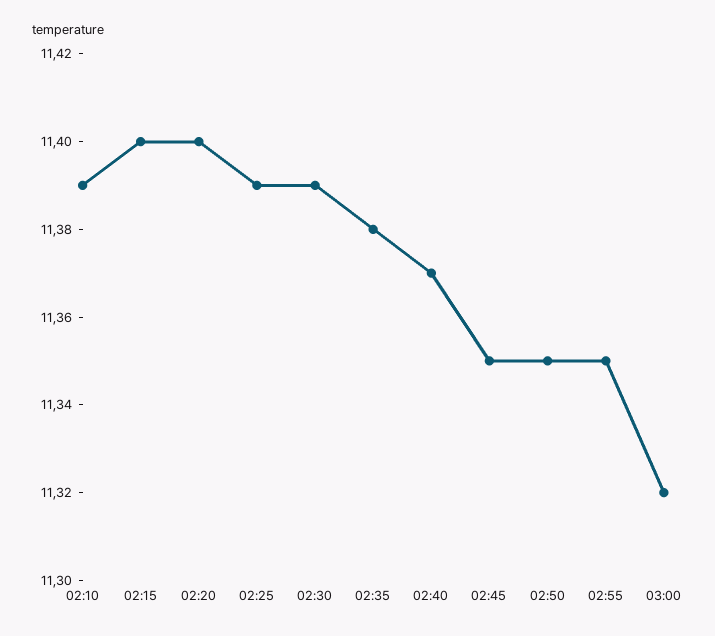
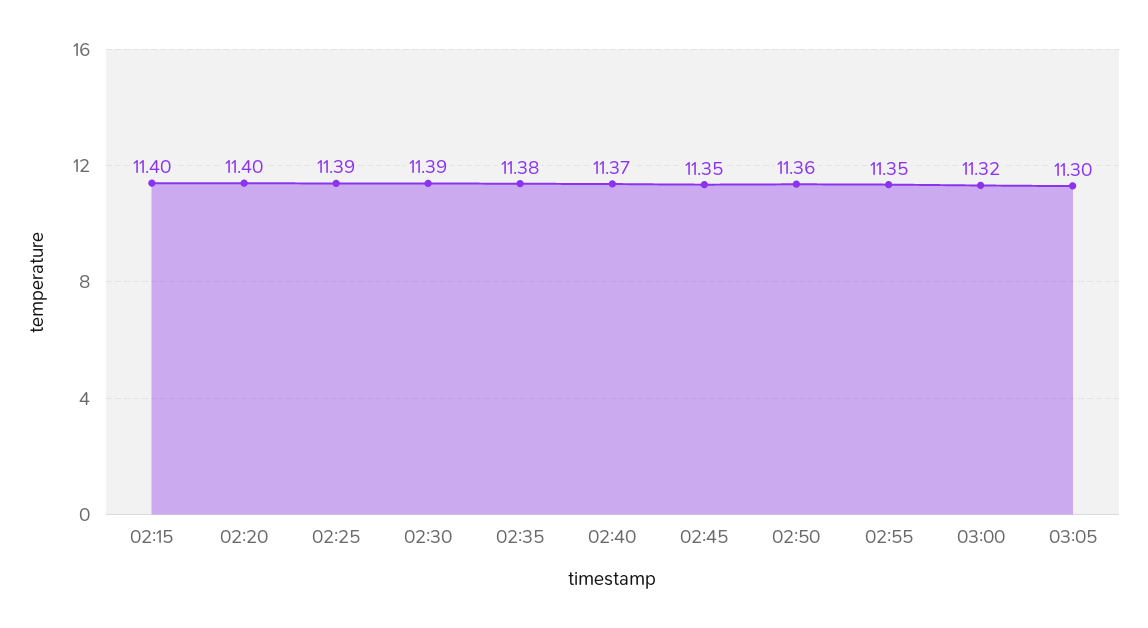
02:10: 11.39 -> none
02:50: 11.35 -> 11.36
03:05: none -> 11.3

